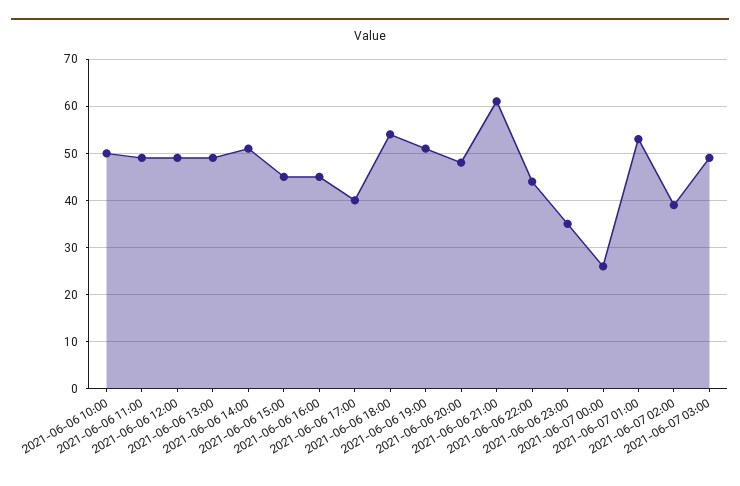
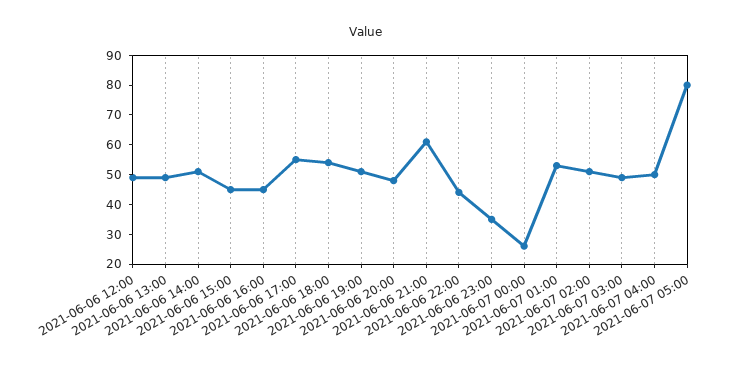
2021-06-06 10:00: 50 -> none
2021-06-06 11:00: 50 -> none
2021-06-06 17:00: 40 -> 55
2021-06-07 02:00: 40 -> 50
2021-06-07 04:00: none -> 50
2021-06-07 05:00: none -> 80

